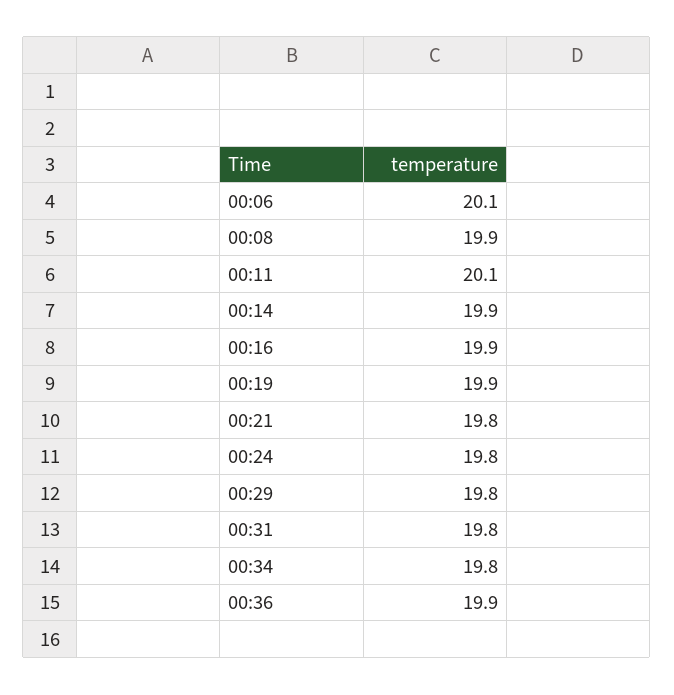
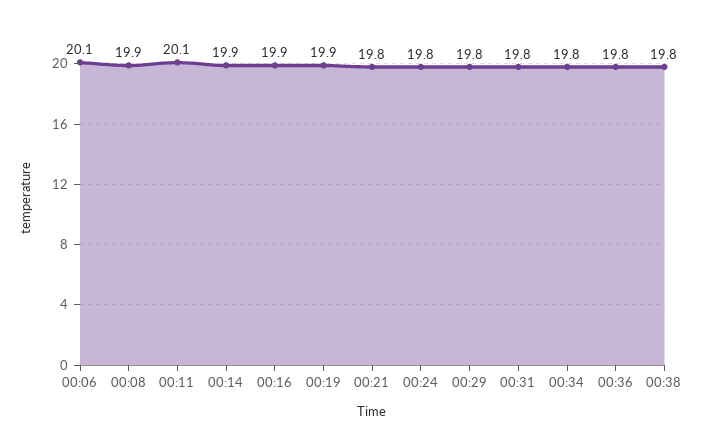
00:36: 19.9 -> 19.8
00:38: none -> 19.8

